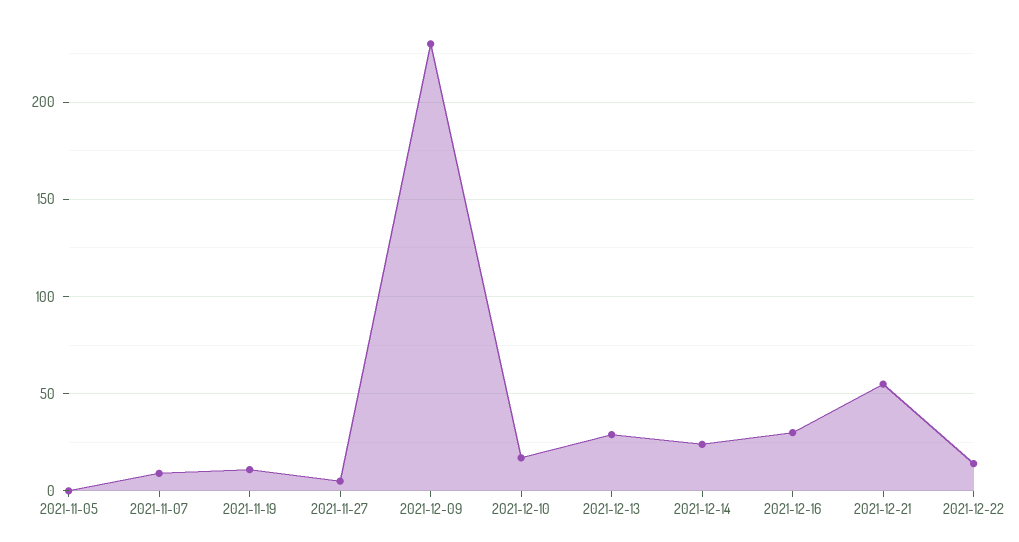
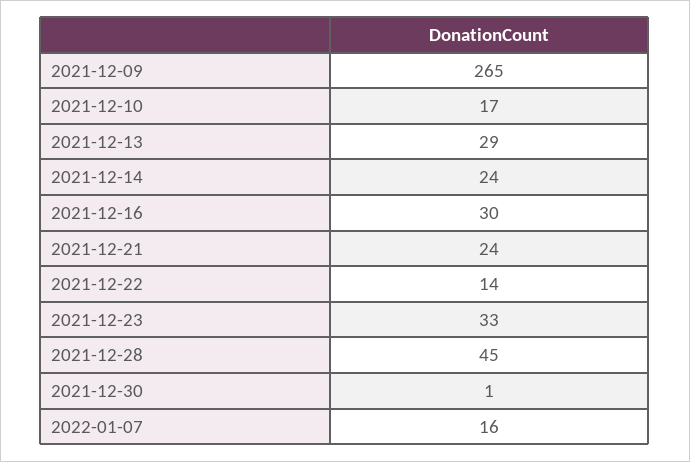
2021-11-05: 0 -> none
2021-11-07: 10 -> none
2021-11-19: 10 -> none
2021-11-27: 5 -> none
2021-12-09: 230 -> 265
2021-12-21: 55 -> 24
2021-12-23: none -> 33
2021-12-28: none -> 45
2021-12-30: none -> 1
2022-01-07: none -> 16

